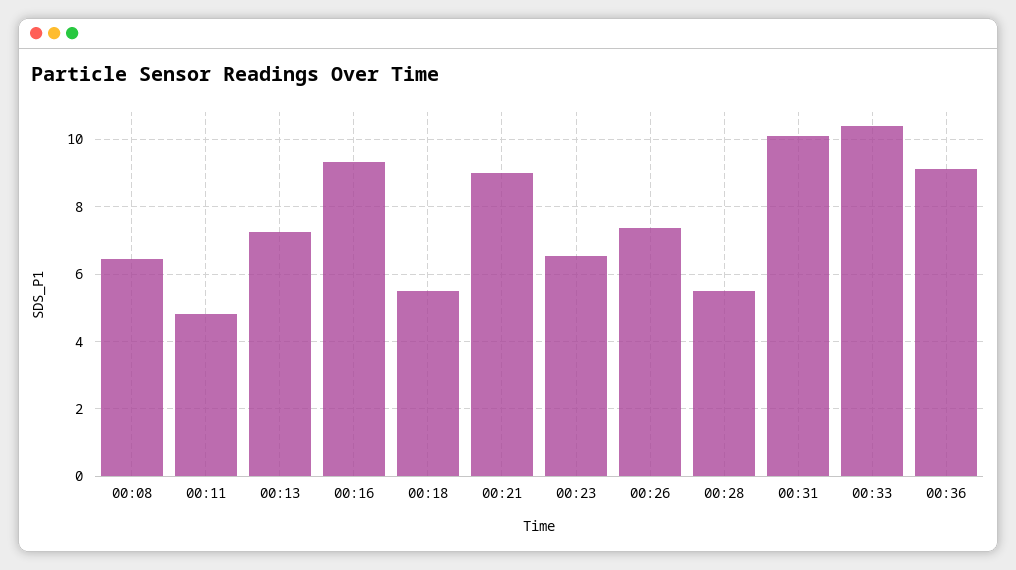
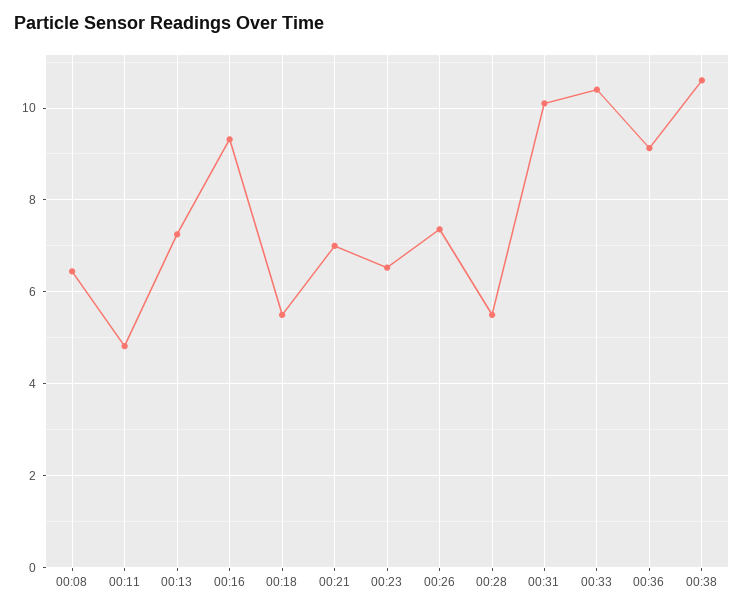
00:21: 9 -> 7
00:38: none -> 10.6

